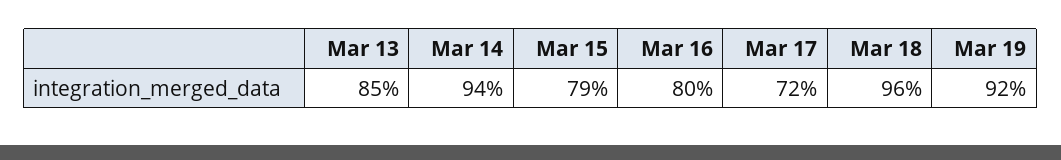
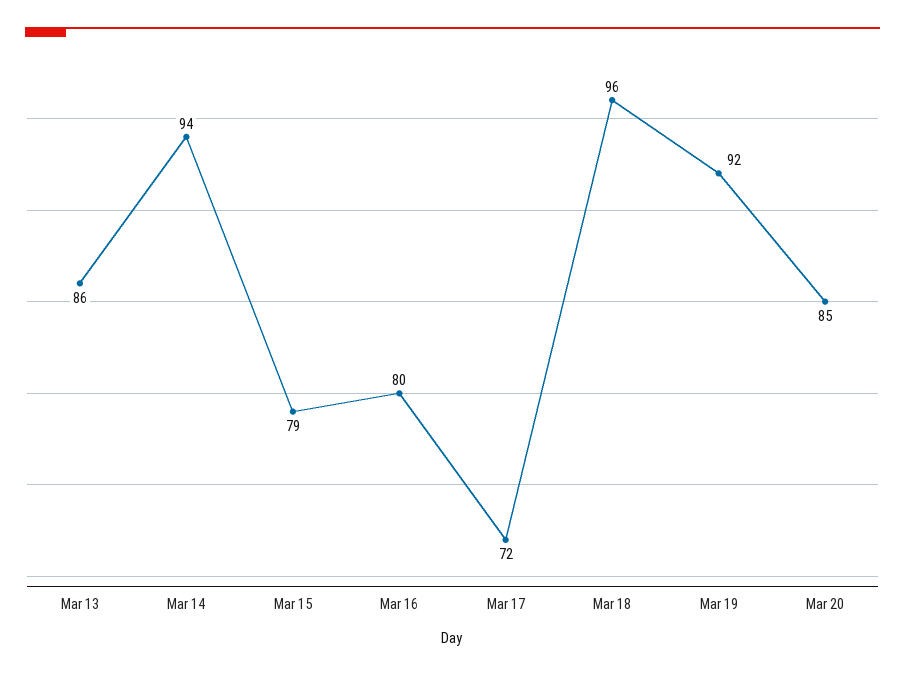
Mar 13: 85 -> 86
Mar 20: none -> 85

